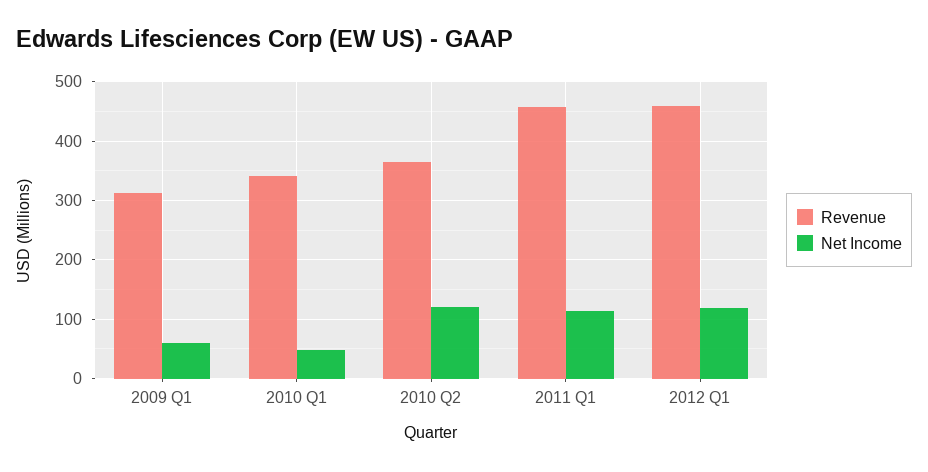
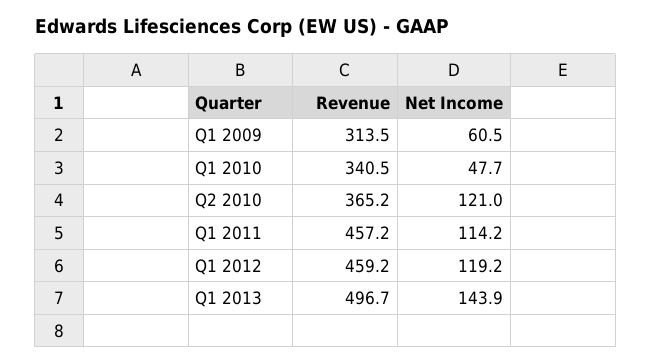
Revenue, Q1 2013: none -> 496.7
Net Income, Q1 2013: none -> 143.9

